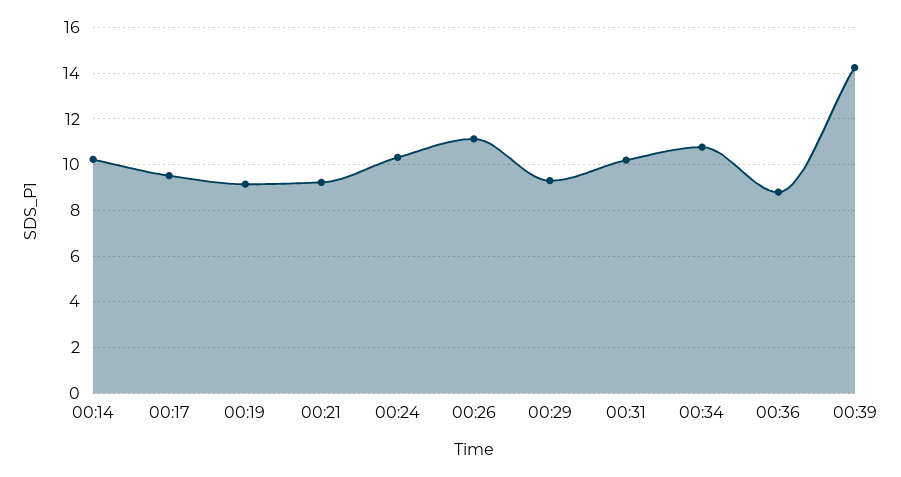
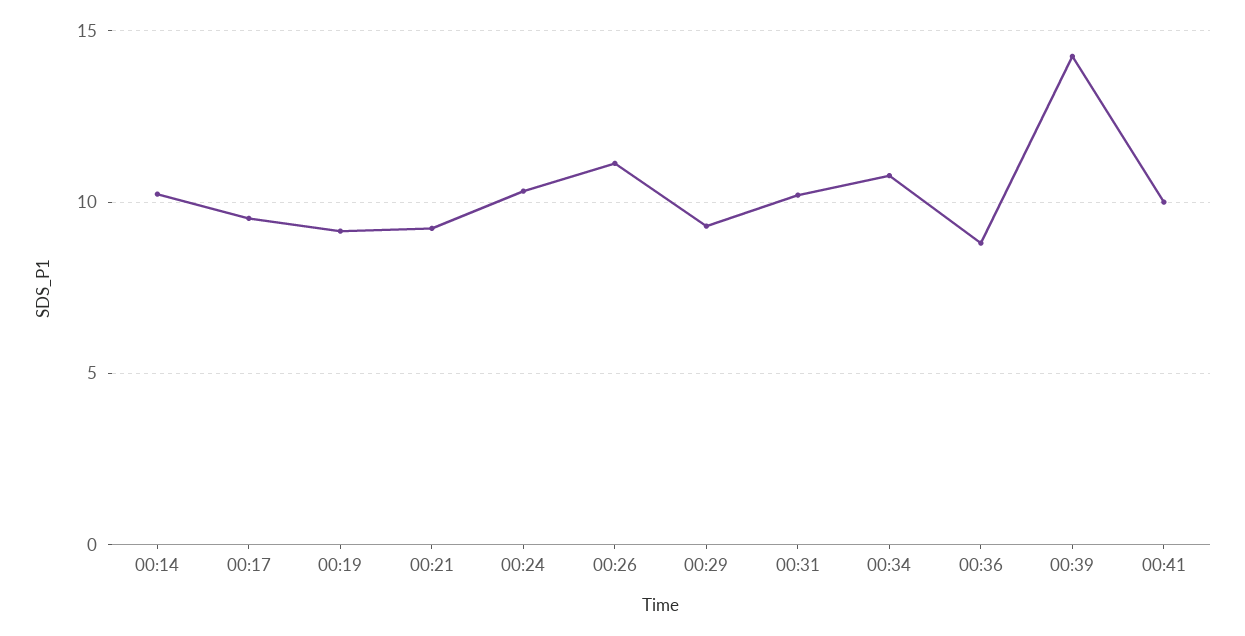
00:41: none -> 10

